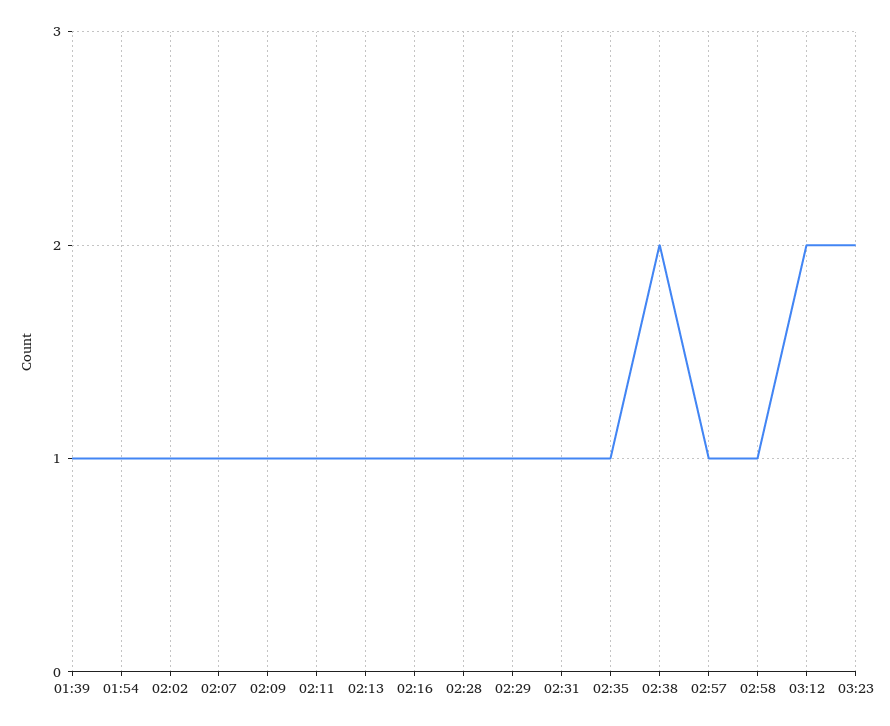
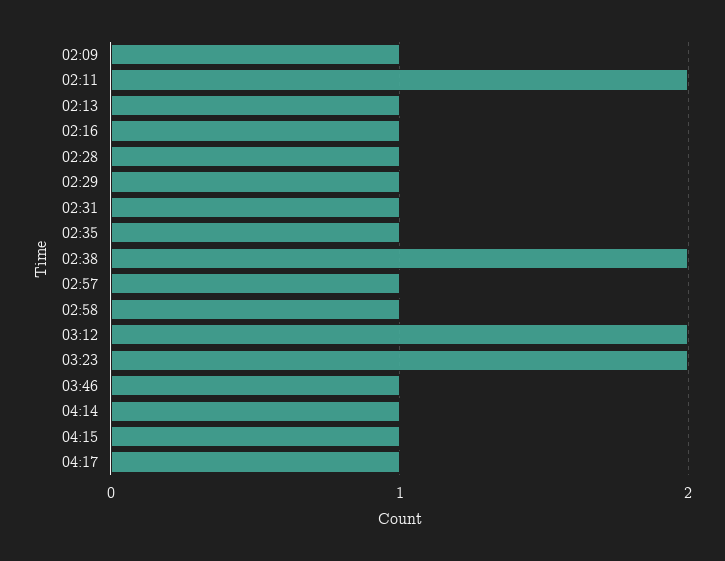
01:39: 1 -> none
01:54: 1 -> none
02:02: 1 -> none
02:07: 1 -> none
02:11: 1 -> 2
03:46: none -> 1
04:14: none -> 1
04:15: none -> 1
04:17: none -> 1

